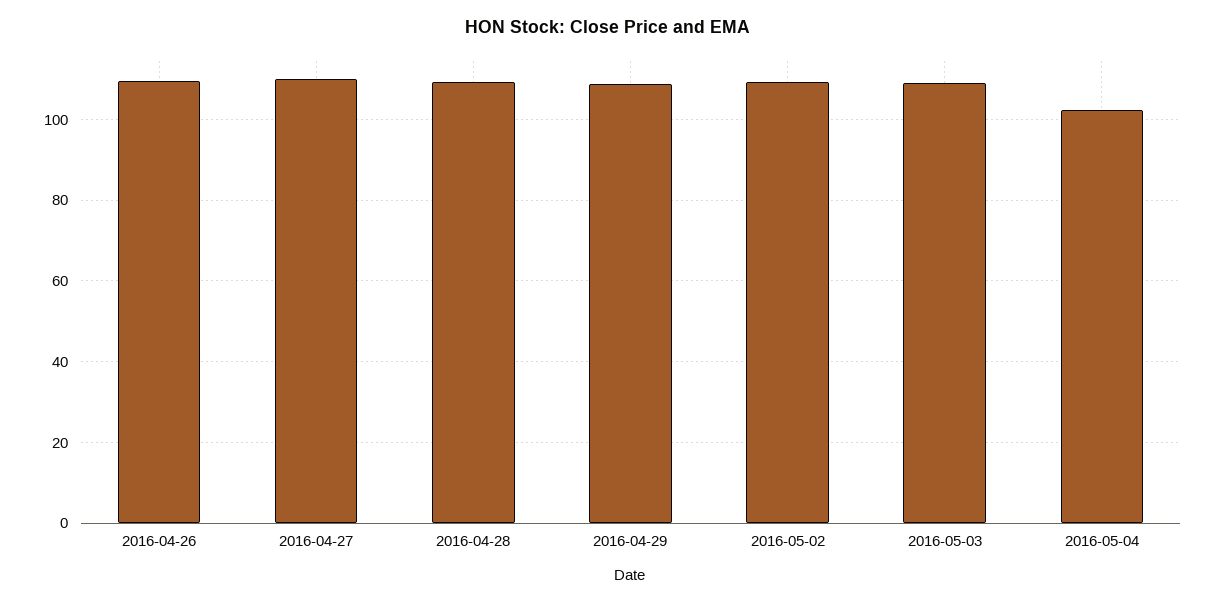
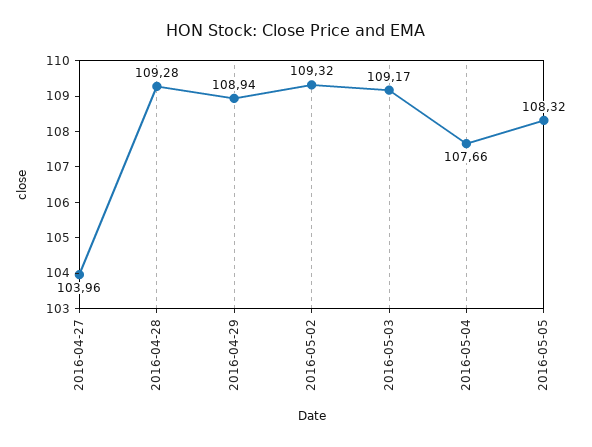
2016-04-26: 110 -> none
2016-04-27: 110 -> 103.96
2016-05-04: 102 -> 107.66
2016-05-05: none -> 108.32

